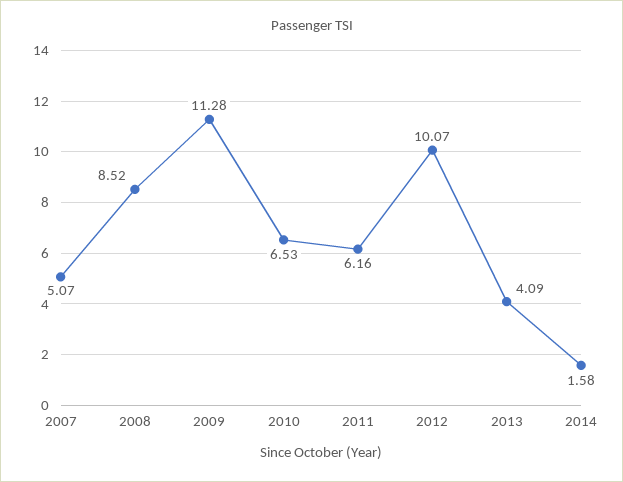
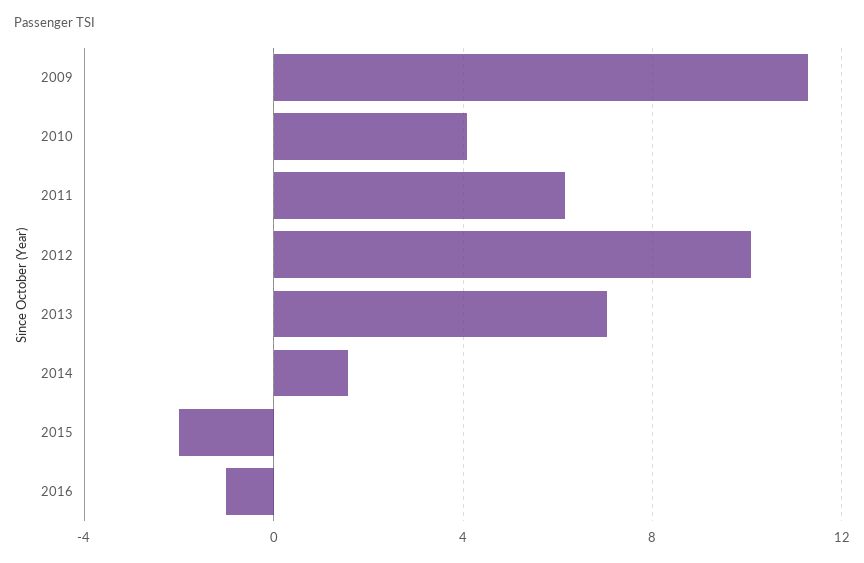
2007: 5.07 -> none
2008: 8.52 -> none
2010: 6.53 -> 4
2013: 4.09 -> 7
2015: none -> -2
2016: none -> -1

